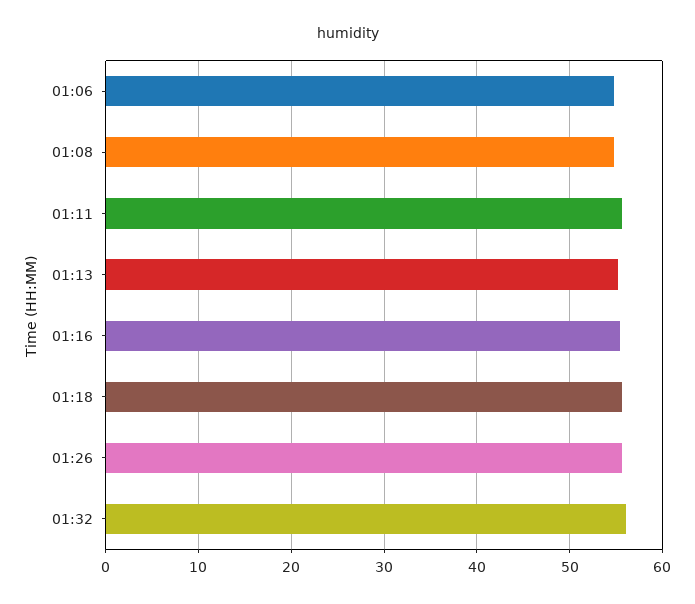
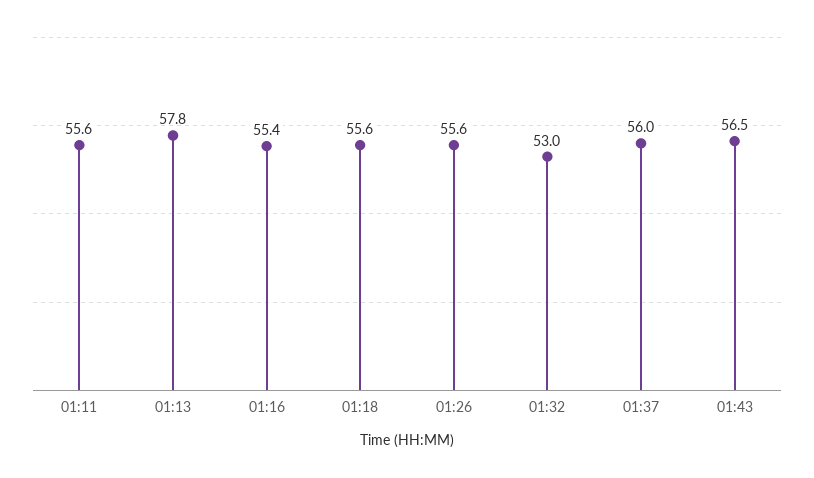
01:06: 55 -> none
01:08: 55 -> none
01:13: 55 -> 57.8
01:32: 56 -> 53
01:37: none -> 56
01:43: none -> 56.5

